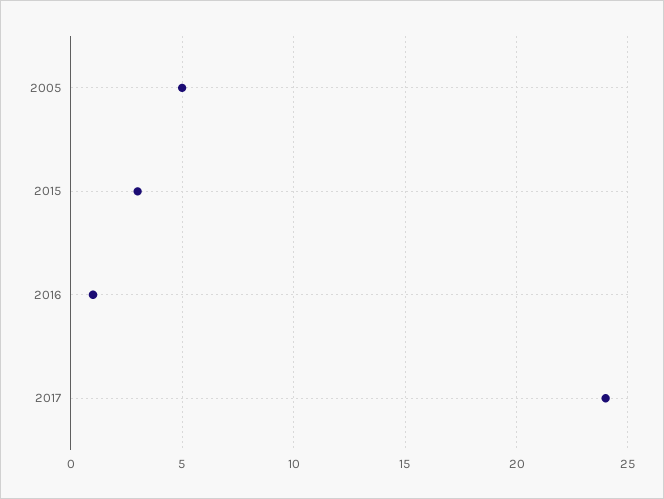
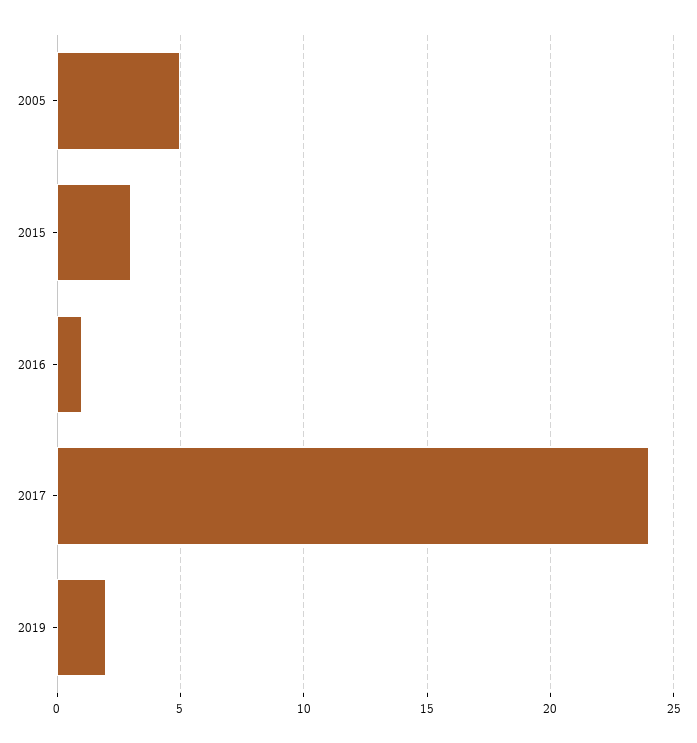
2019: none -> 2

